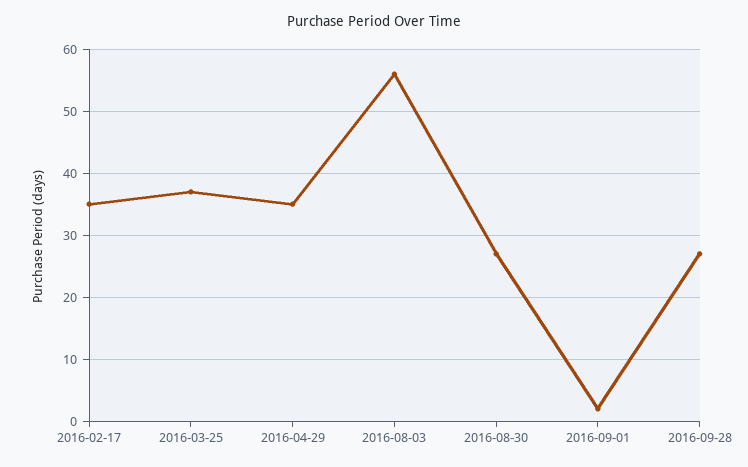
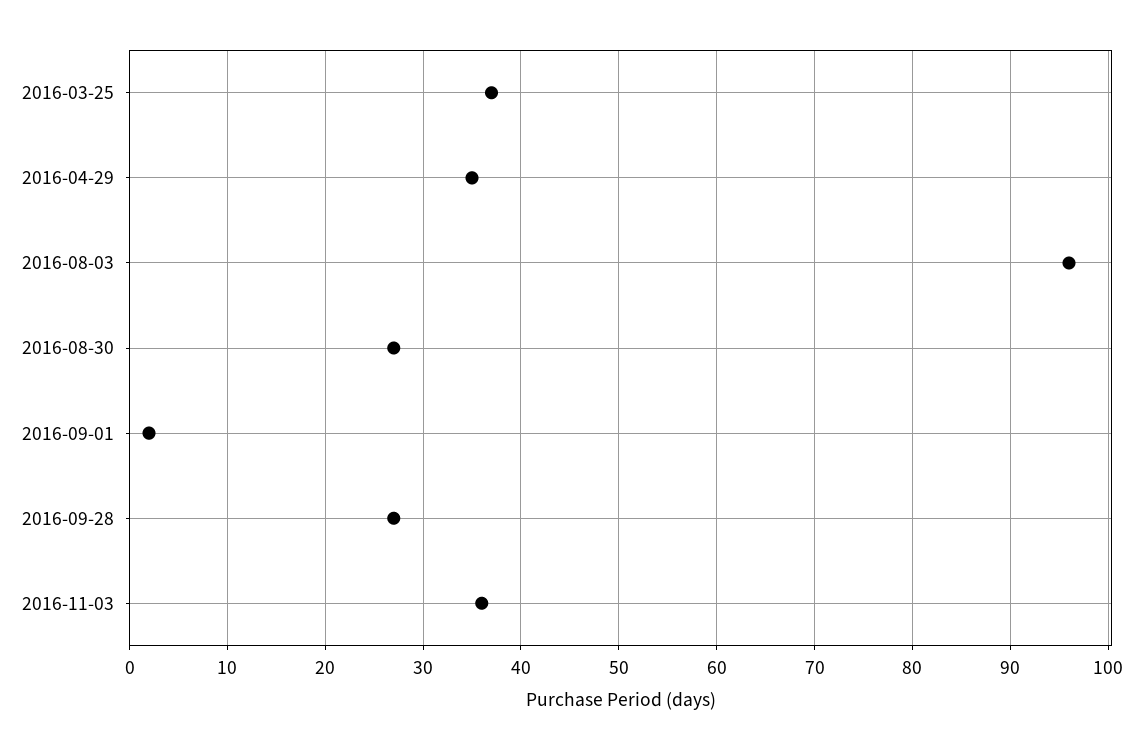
2016-02-17: 35 -> none
2016-08-03: 56 -> 96
2016-11-03: none -> 36

